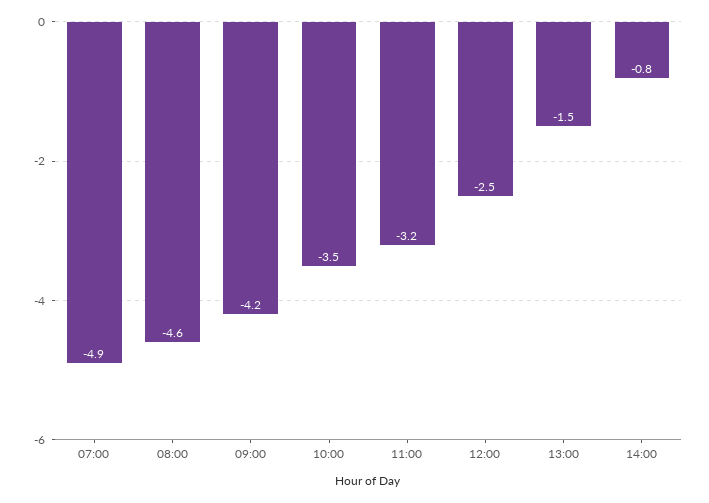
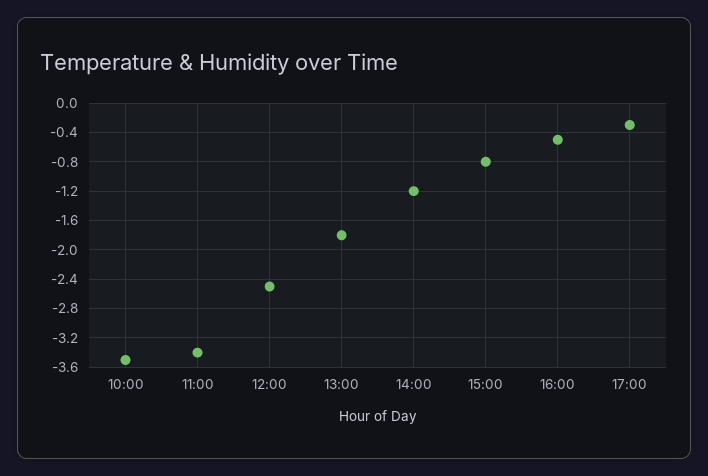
07:00: -4.9 -> none
08:00: -4.6 -> none
09:00: -4.2 -> none
11:00: -3.2 -> -3.4
13:00: -1.5 -> -1.8
14:00: -0.8 -> -1.2
15:00: none -> -0.8
16:00: none -> -0.5
17:00: none -> -0.3

